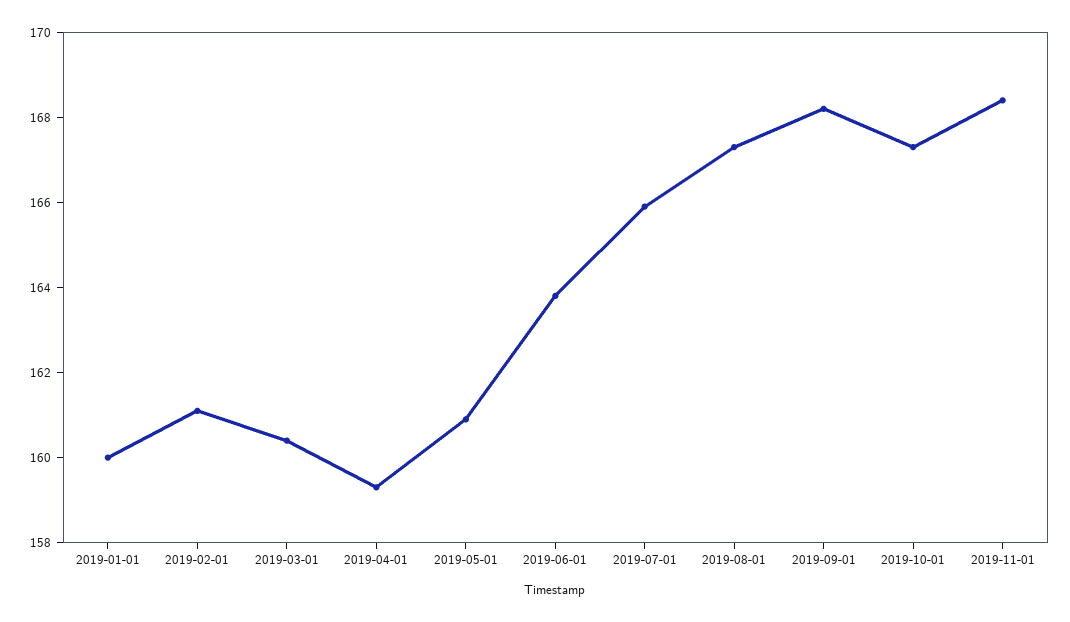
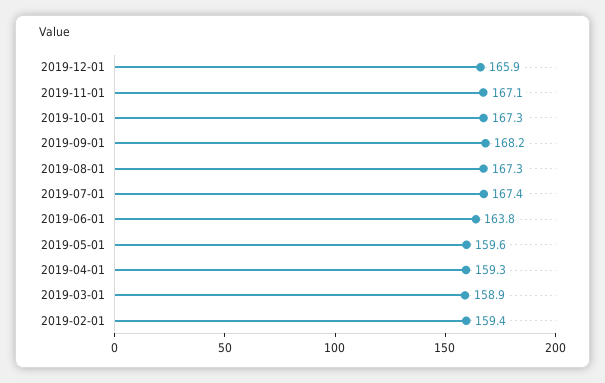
2019-01-01: 160 -> none
2019-02-01: 161 -> 159.4
2019-03-01: 160.5 -> 158.9
2019-05-01: 161 -> 159.6
2019-07-01: 166 -> 167.4
2019-11-01: 168.5 -> 167.1
2019-12-01: none -> 165.9

